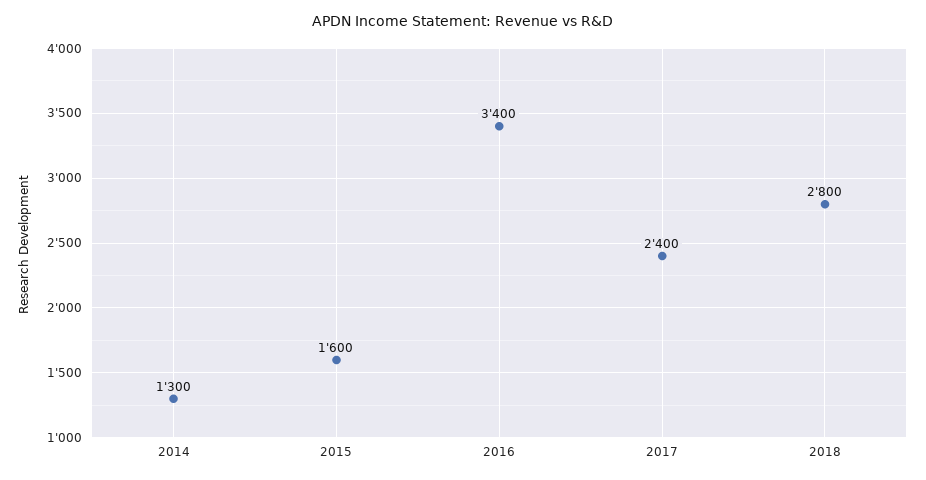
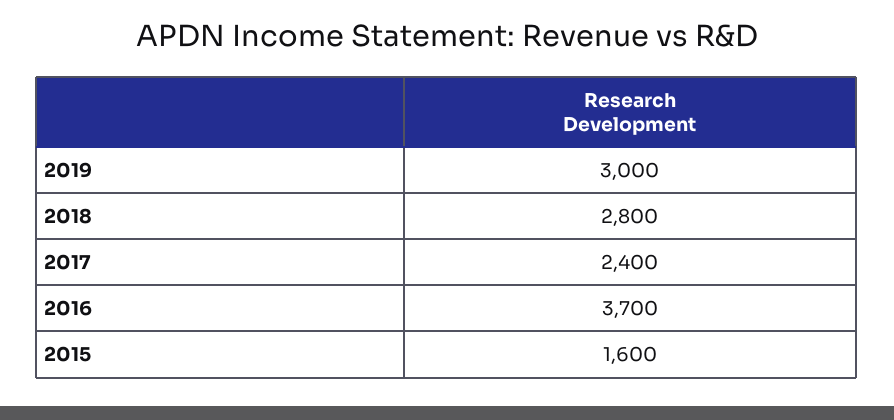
2014: 1300 -> none
2016: 3400 -> 3700
2019: none -> 3000

